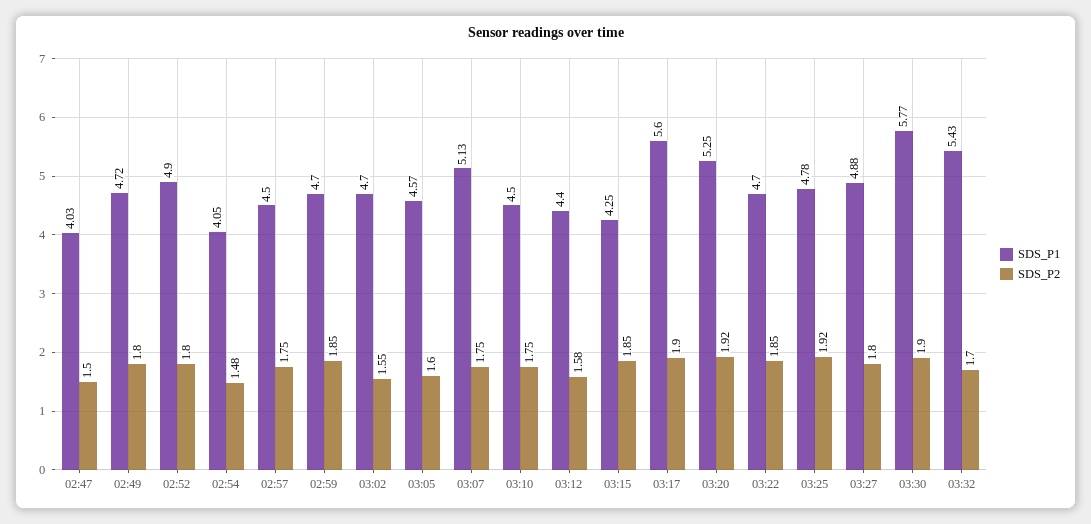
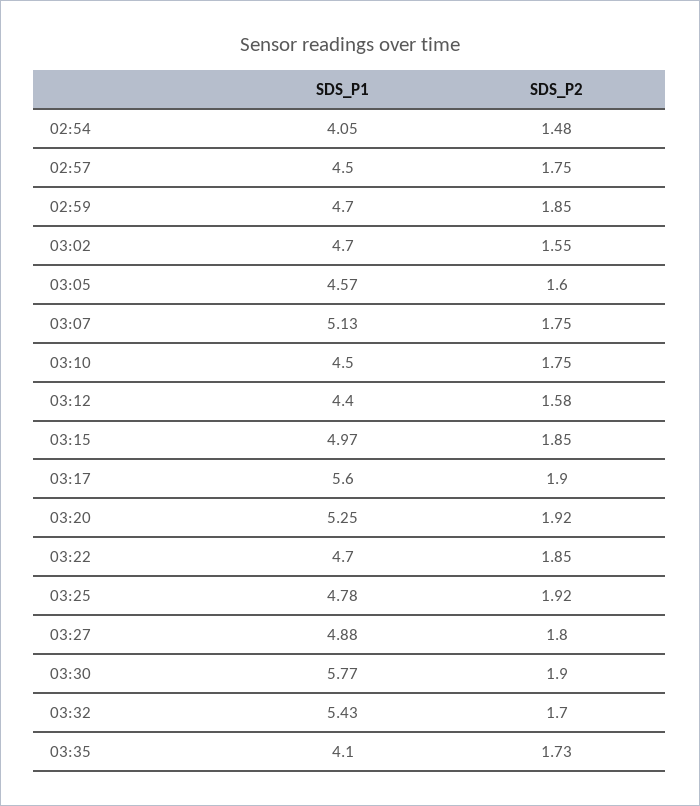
SDS_P1, 02:47: 4.03 -> none
SDS_P2, 02:47: 1.5 -> none
SDS_P1, 02:49: 4.72 -> none
SDS_P2, 02:49: 1.8 -> none
SDS_P1, 02:52: 4.9 -> none
SDS_P2, 02:52: 1.8 -> none
SDS_P1, 03:15: 4.25 -> 4.97
SDS_P1, 03:35: none -> 4.1
SDS_P2, 03:35: none -> 1.73

